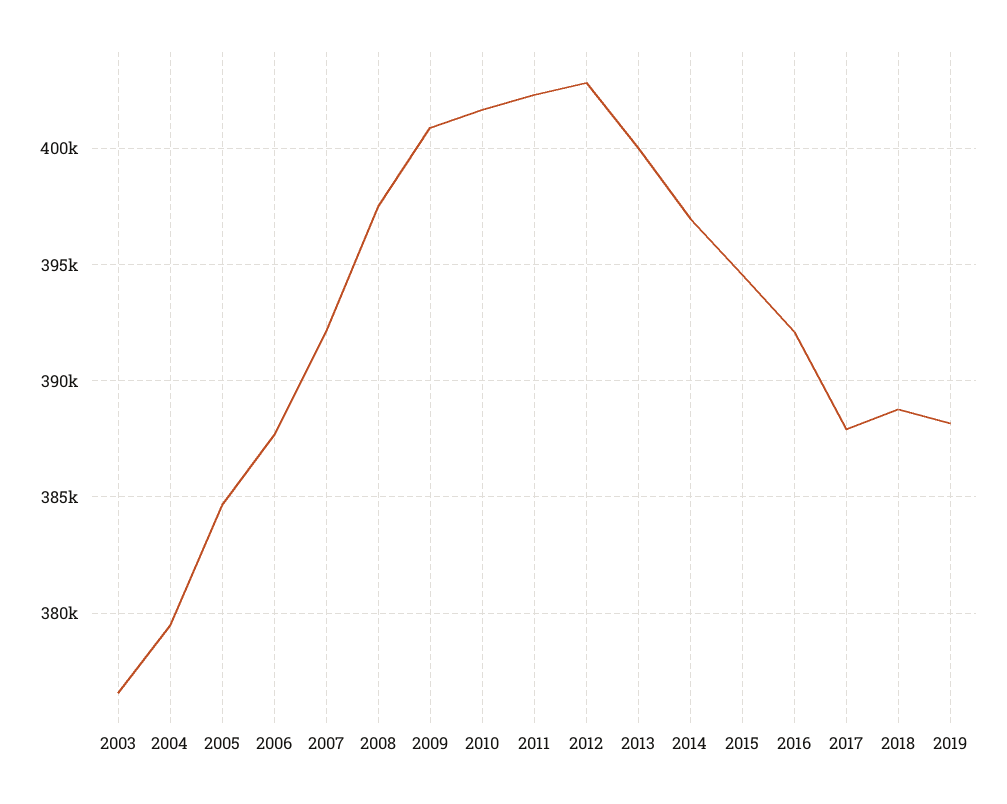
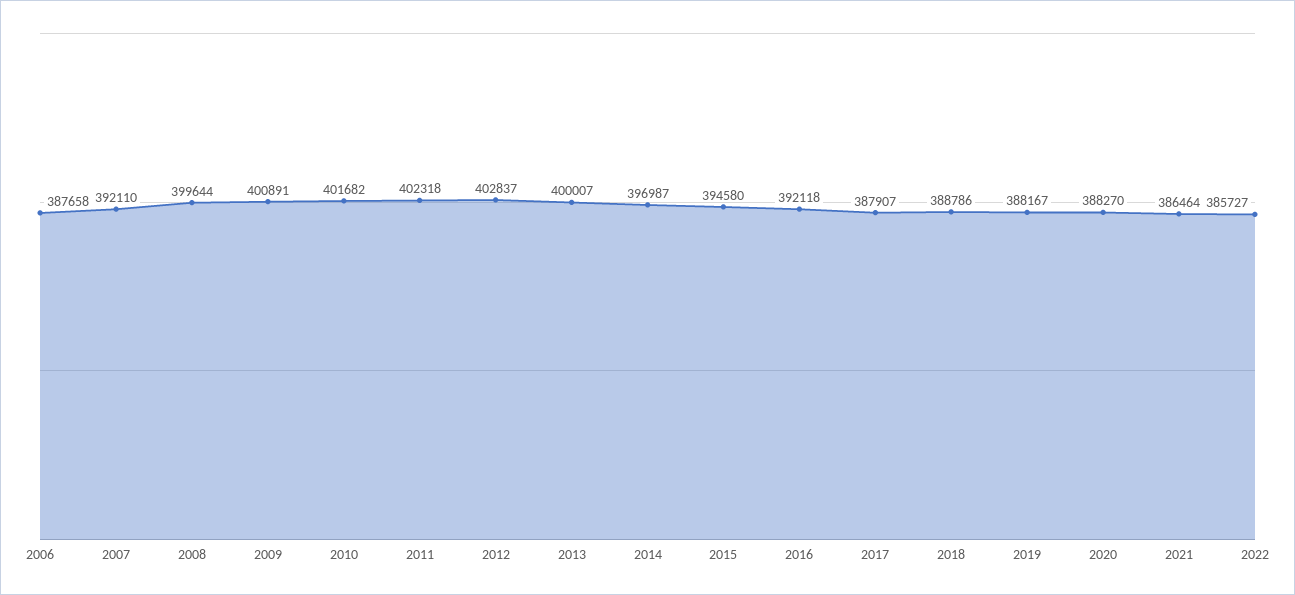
2003: 376500 -> none
2004: 379500 -> none
2005: 384500 -> none
2008: 397500 -> 399644
2020: none -> 388270
2021: none -> 386464
2022: none -> 385727

